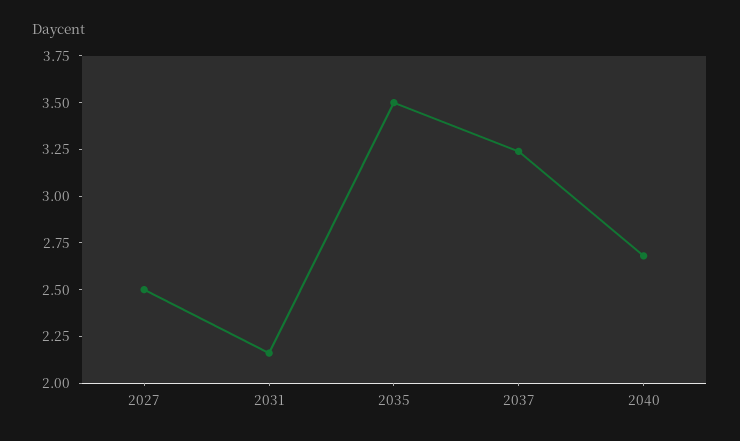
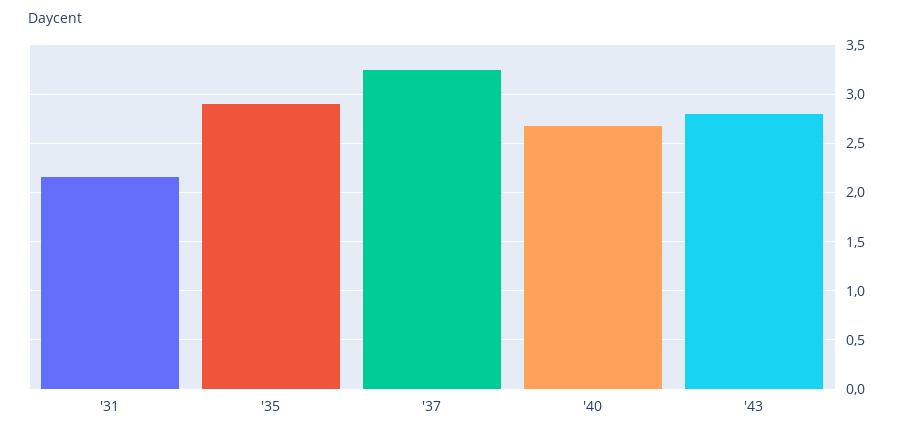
2027: 2.5 -> none
2035: 3.5 -> 2.9
'43: none -> 2.8

